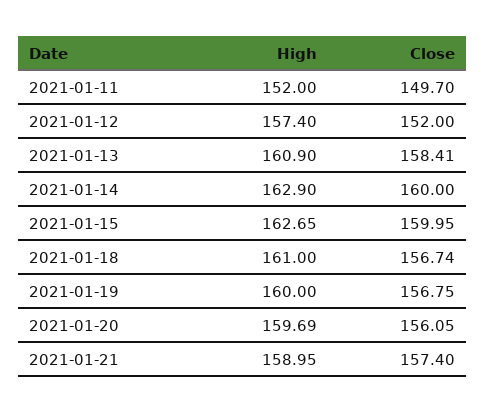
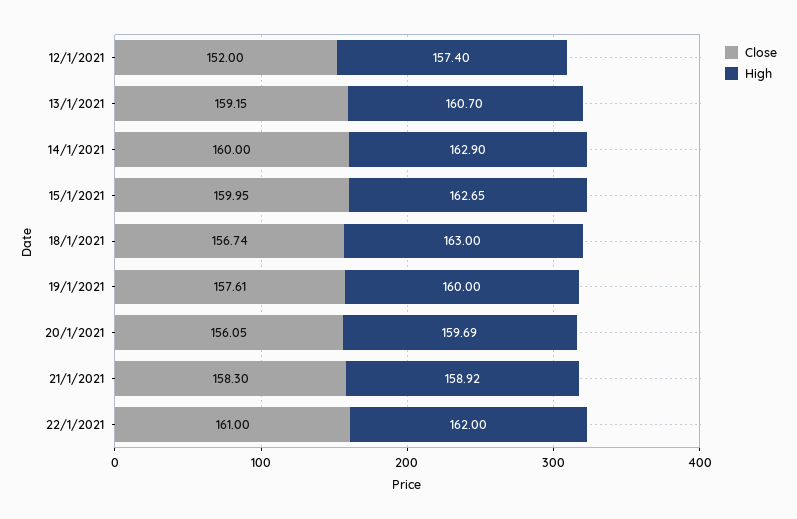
High, 2021-01-11: 152 -> none
Close, 2021-01-11: 149.7 -> none
High, 2021-01-13: 160.9 -> 160.7
Close, 2021-01-13: 158.41 -> 159.15
High, 2021-01-18: 161 -> 163
Close, 2021-01-19: 156.75 -> 157.61
High, 2021-01-21: 158.95 -> 158.92
Close, 2021-01-21: 157.4 -> 158.3
Close, 22/1/2021: none -> 161
High, 22/1/2021: none -> 162

